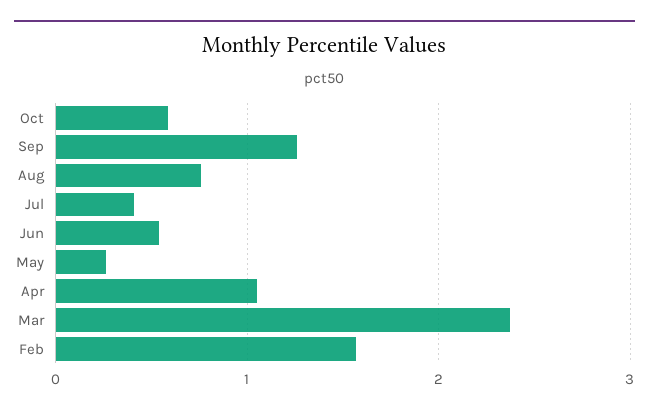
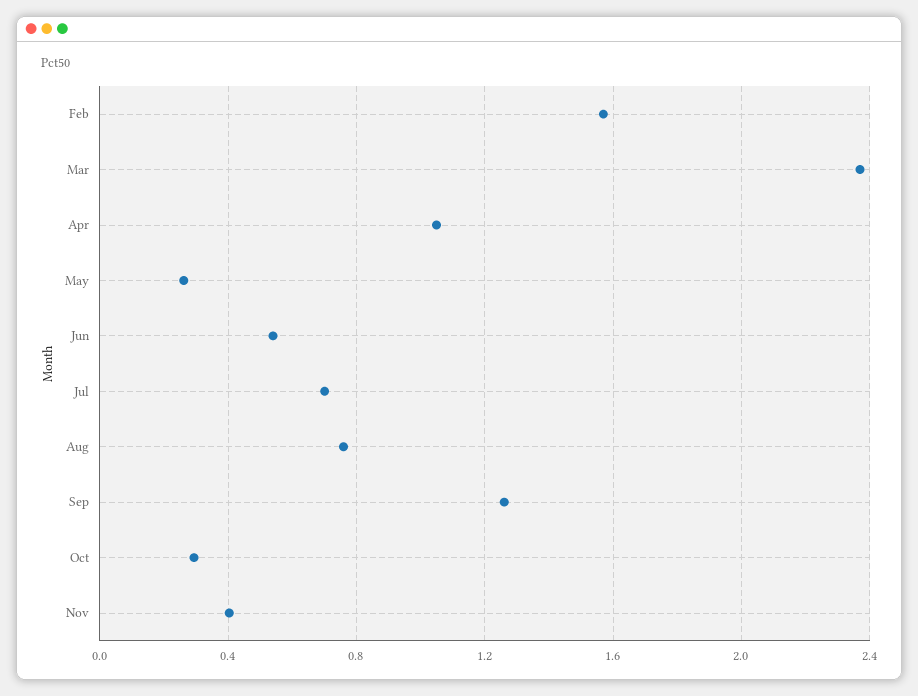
Oct: 0.6 -> 0.3
Jul: 0.4 -> 0.7
Nov: none -> 0.4

